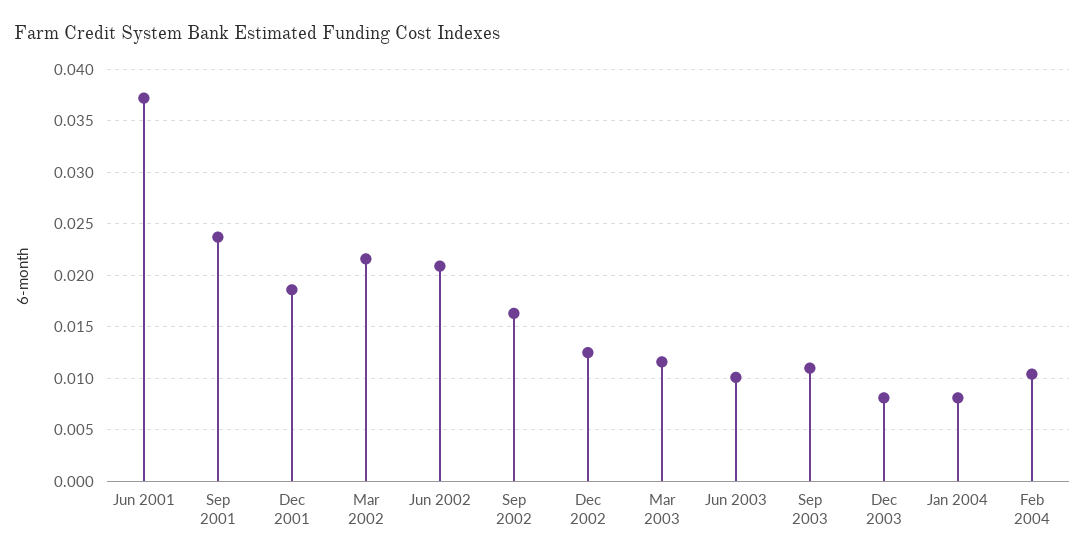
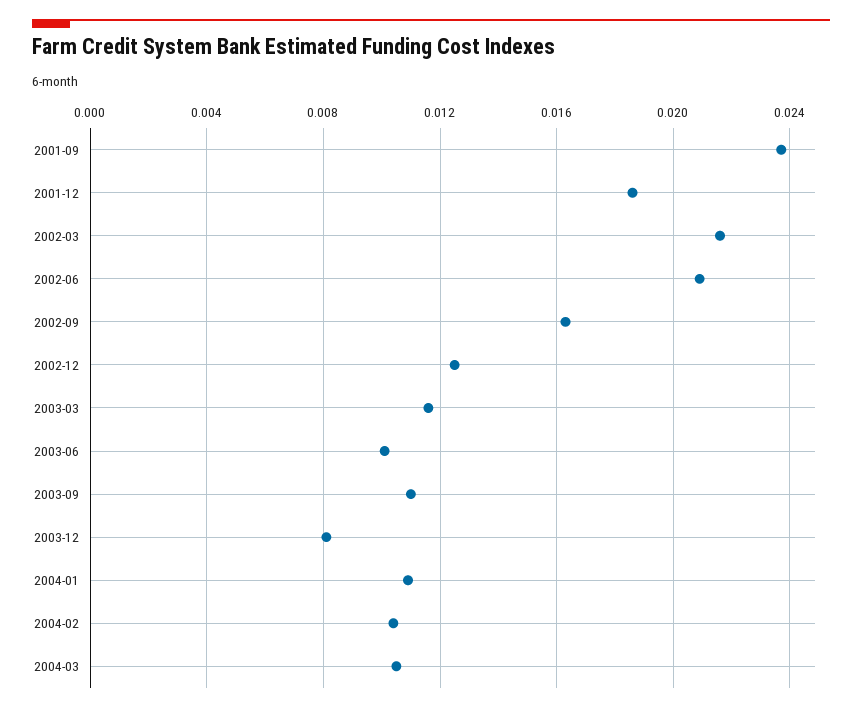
Jun 2001: 0.037 -> none
Jan 2004: 0.008 -> 0.011
2004-03: none -> 0.0105

